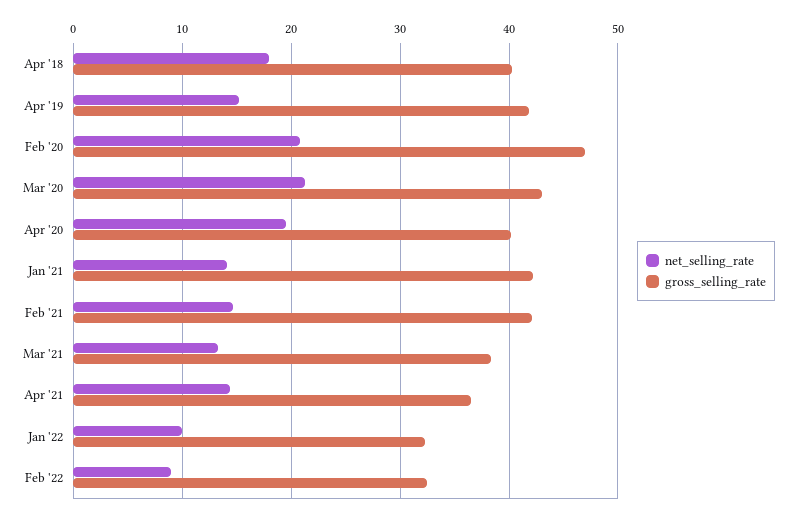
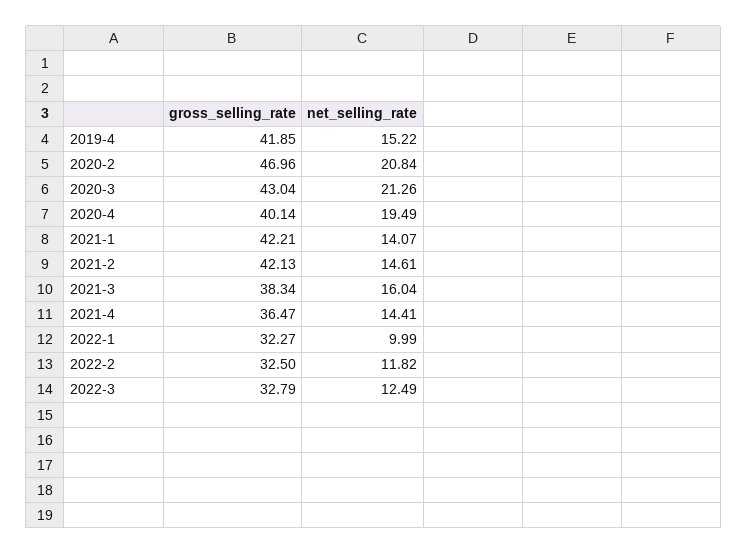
net_selling_rate, Apr '18: 18 -> none
gross_selling_rate, Apr '18: 40 -> none
net_selling_rate, Mar '21: 13 -> 16.04
net_selling_rate, Feb '22: 9 -> 11.82
gross_selling_rate, 2022-3: none -> 32.79
net_selling_rate, 2022-3: none -> 12.49

